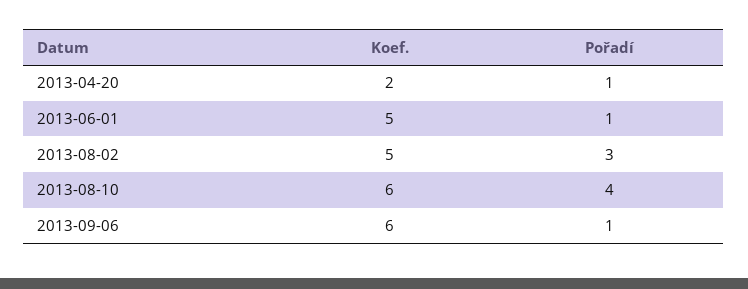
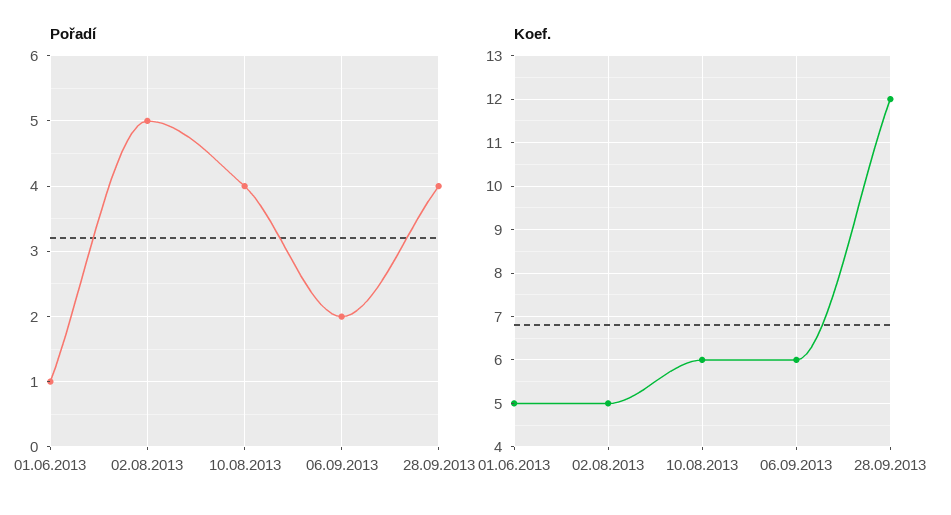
Koef., 2013-04-20: 2 -> none
Pořadí, 2013-04-20: 1 -> none
Pořadí, 2013-08-02: 3 -> 5
Pořadí, 2013-09-06: 1 -> 2
Pořadí, 28.09.2013: none -> 4
Koef., 28.09.2013: none -> 12

